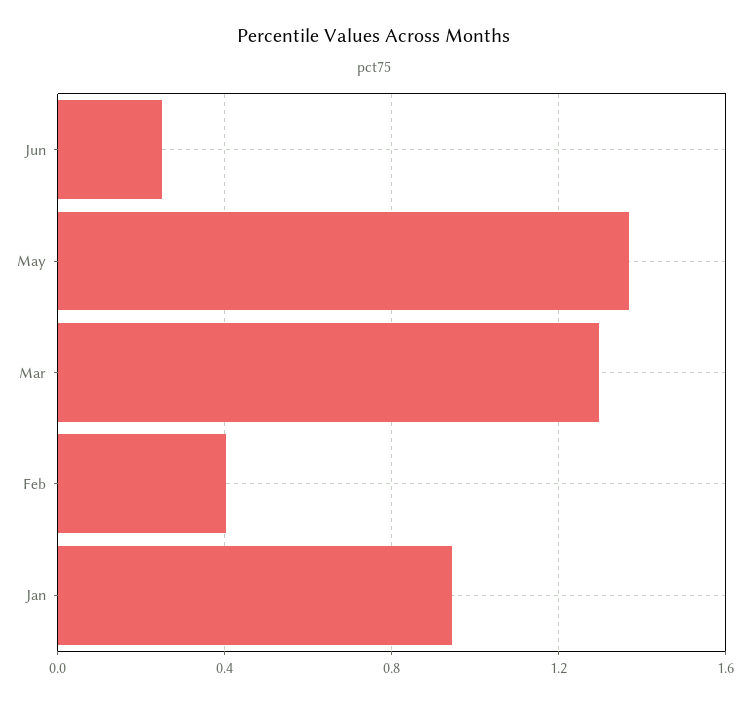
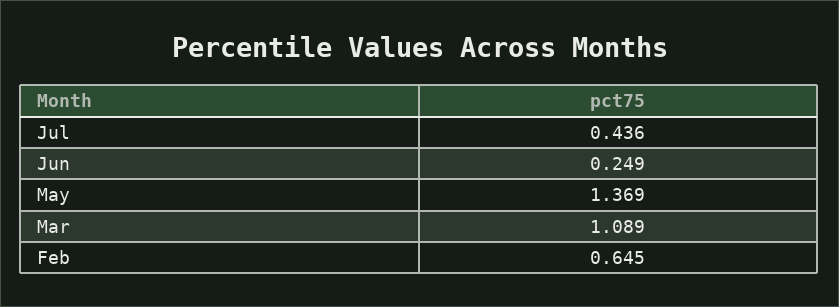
Mar: 1.3 -> 1.089
Feb: 0.4 -> 0.645
Jan: 0.95 -> none
Jul: none -> 0.436

